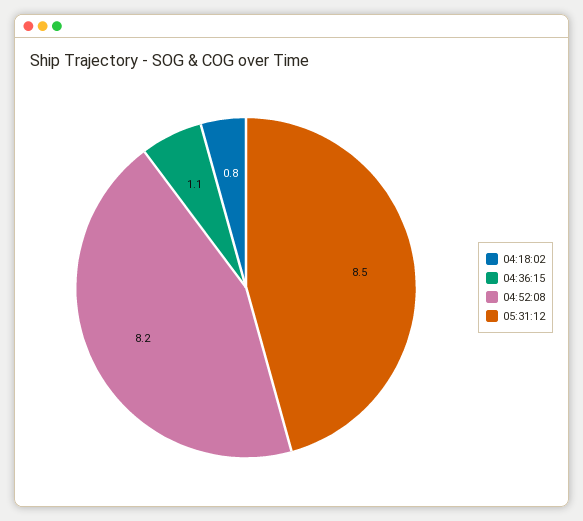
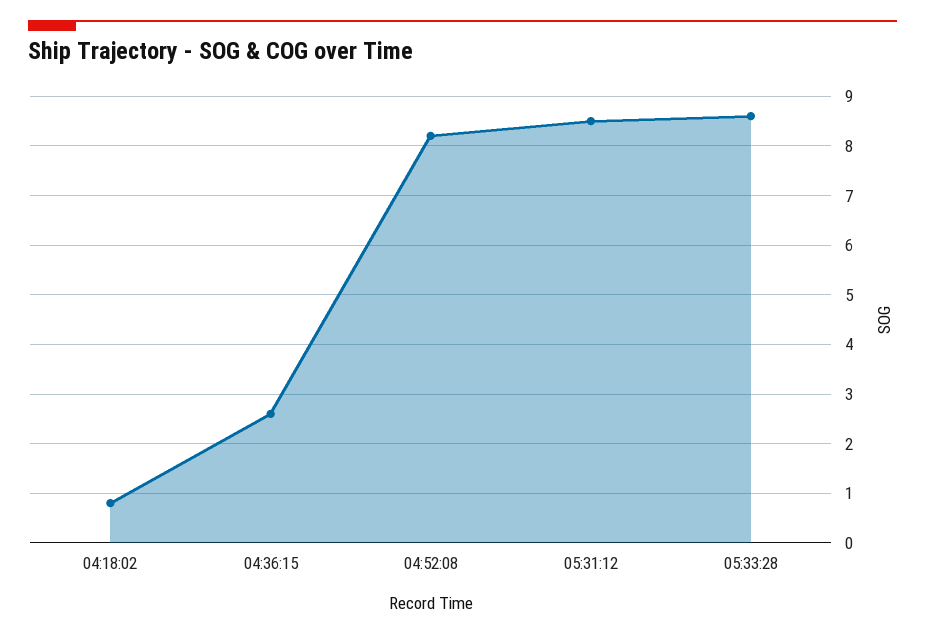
04:36:15: 1.1 -> 2.5
05:33:28: none -> 8.5

